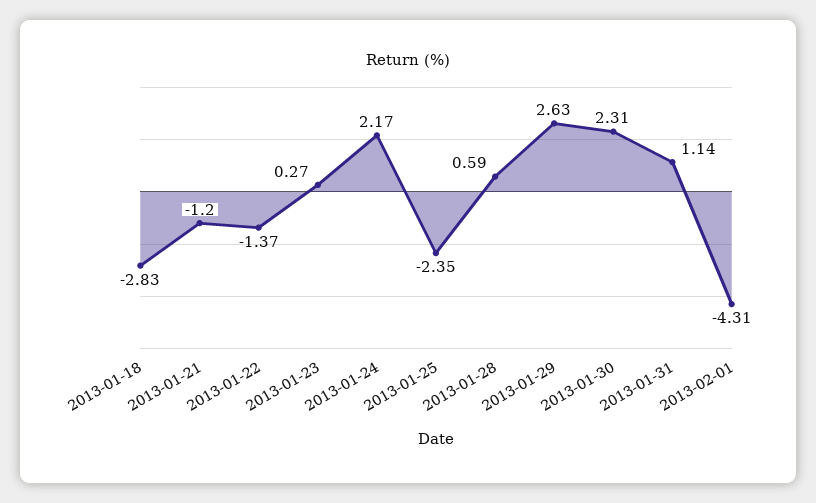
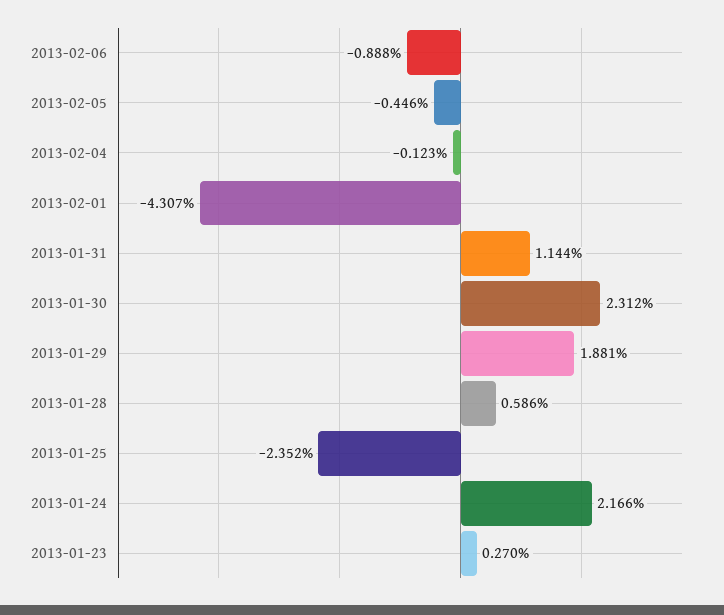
2013-01-18: -2.83 -> none
2013-01-21: -1.2 -> none
2013-01-22: -1.37 -> none
2013-01-29: 2.63 -> 1.881
2013-02-06: none -> -0.888
2013-02-05: none -> -0.446
2013-02-04: none -> -0.123

